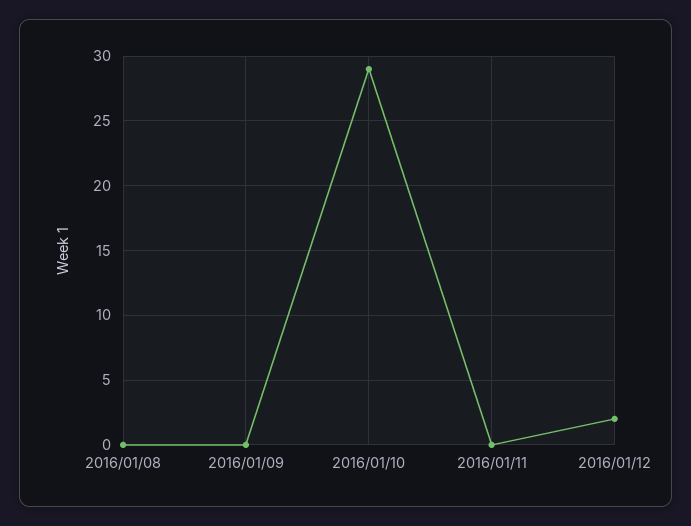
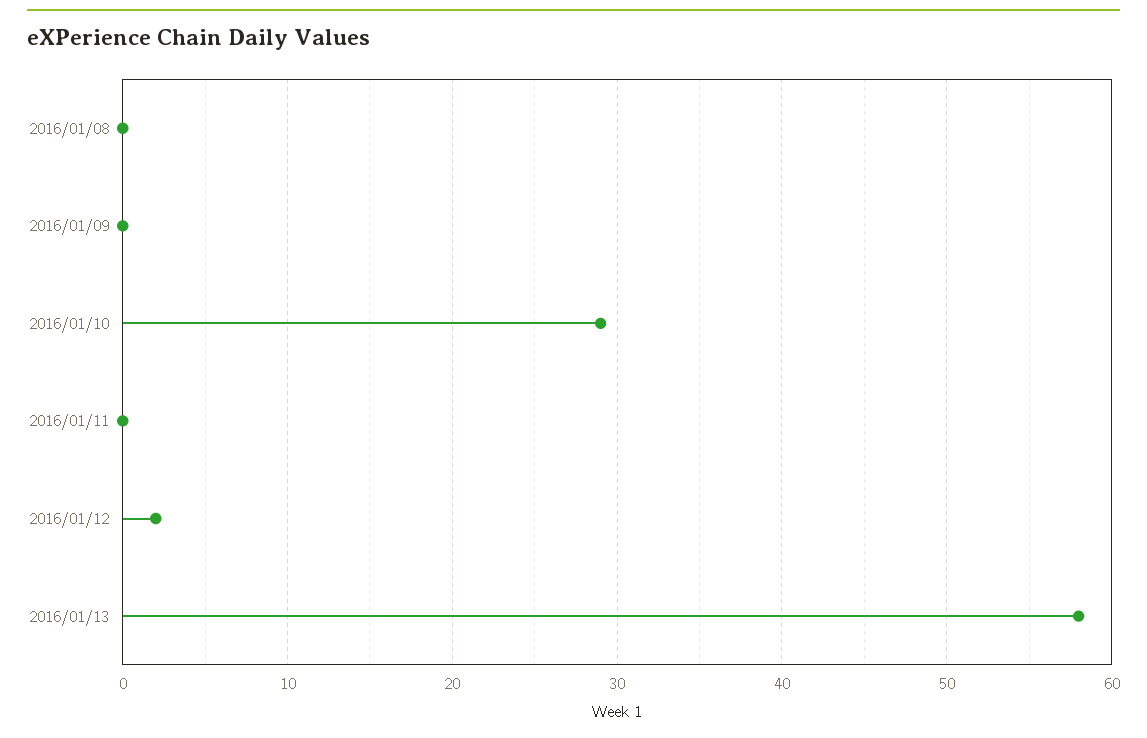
2016/01/13: none -> 58

